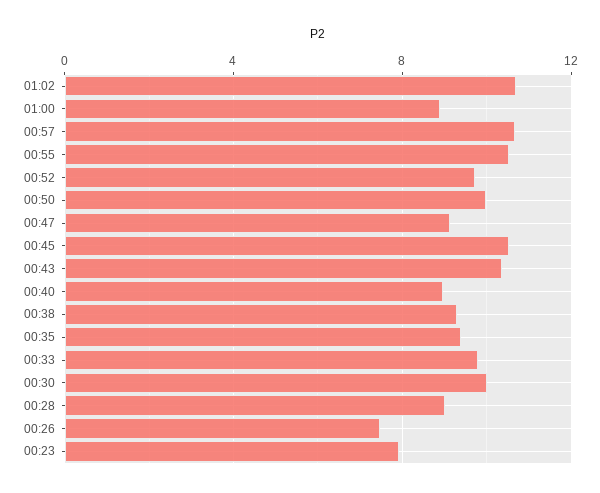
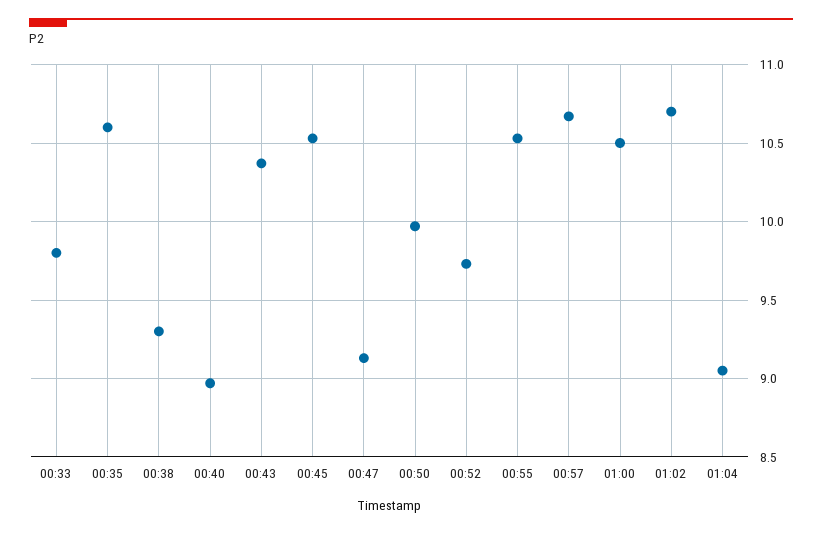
01:00: 9 -> 10.5
00:35: 9.5 -> 10.6
00:30: 10 -> none
00:28: 9 -> none
00:26: 7.5 -> none
00:23: 8 -> none
01:04: none -> 9.05

